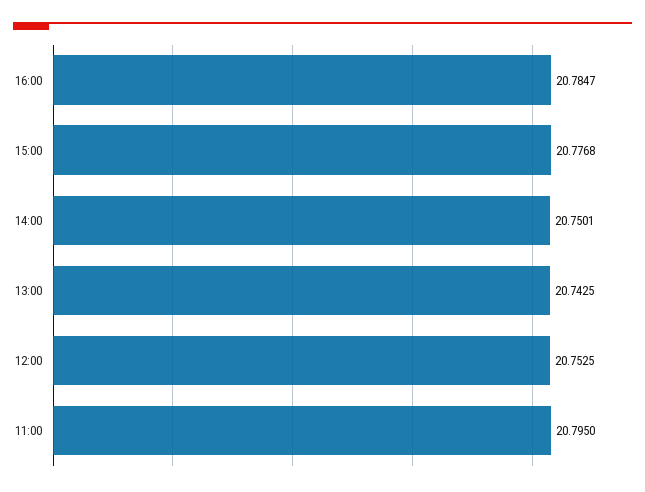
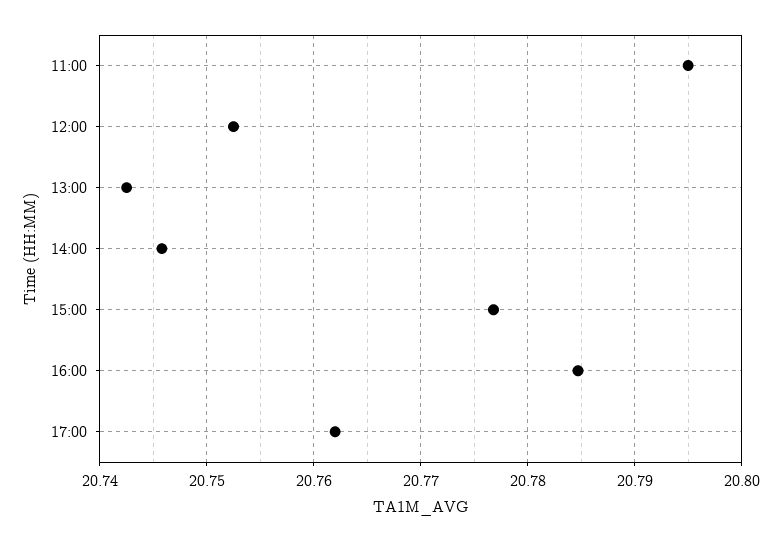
14:00: 20.7501 -> 20.746
17:00: none -> 20.762

